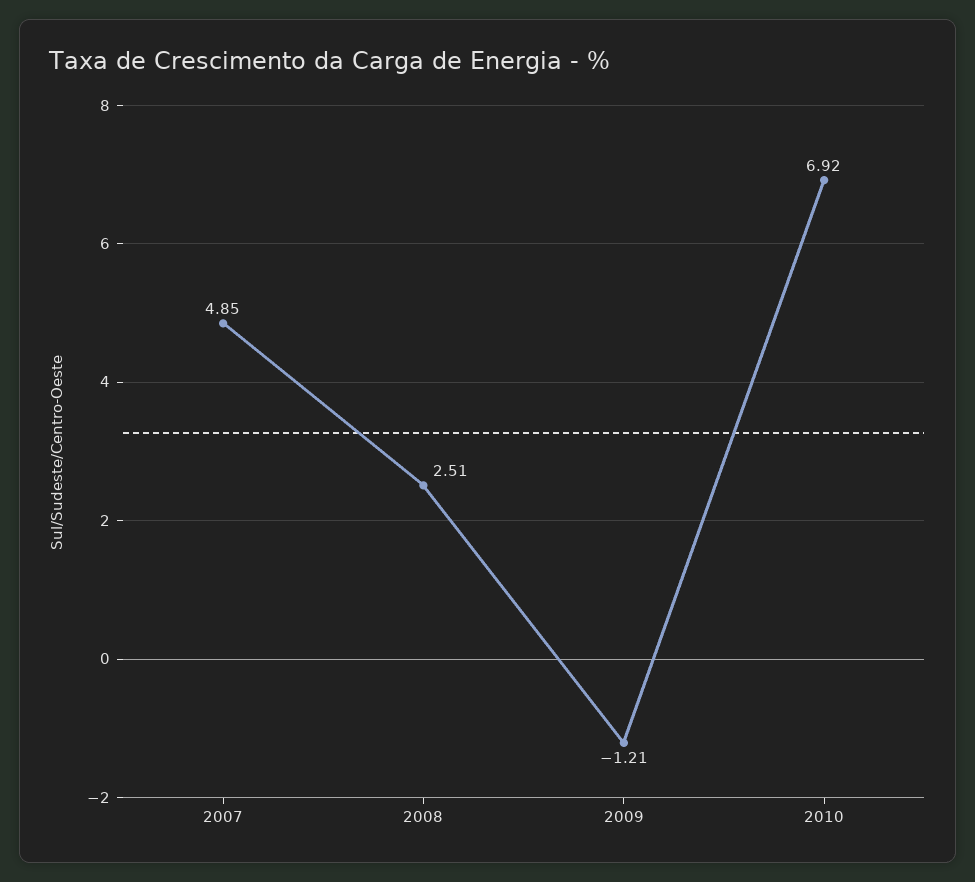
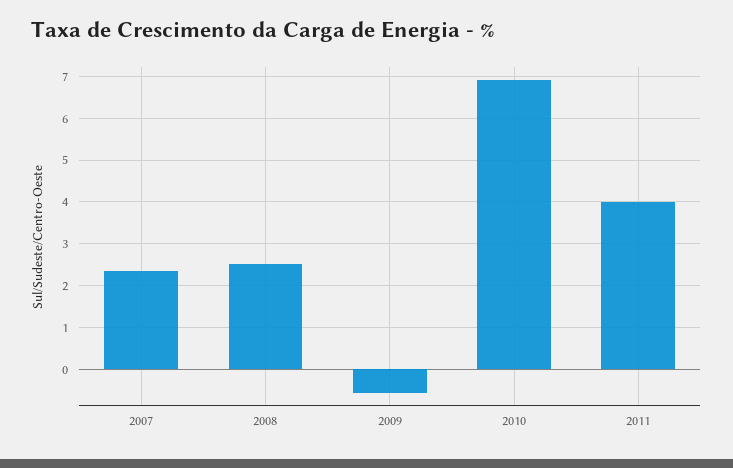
2007: 4.85 -> 2.4
2009: -1.21 -> -0.6
2011: none -> 4

